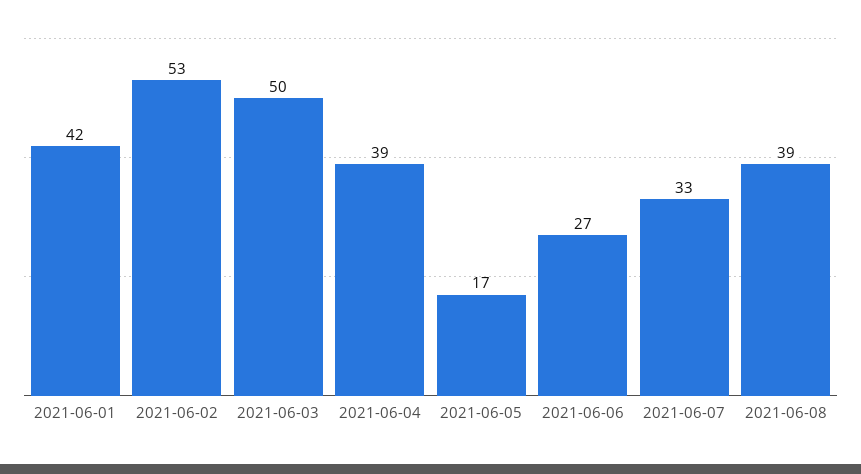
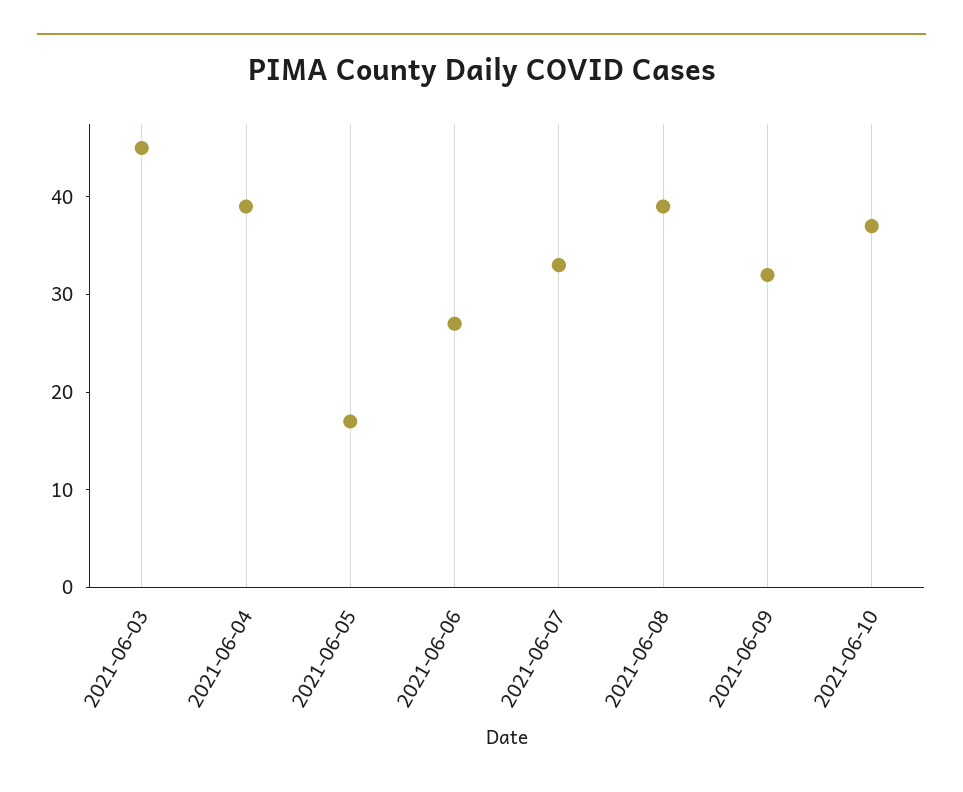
2021-06-01: 42 -> none
2021-06-02: 53 -> none
2021-06-03: 50 -> 45
2021-06-09: none -> 32
2021-06-10: none -> 37

